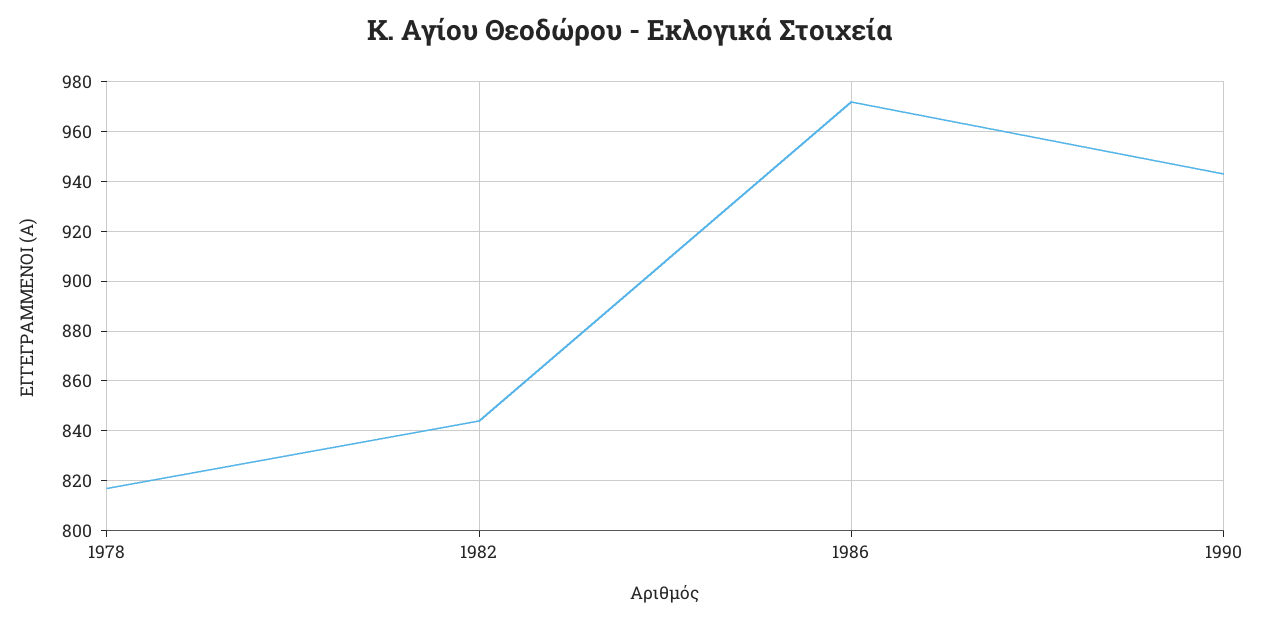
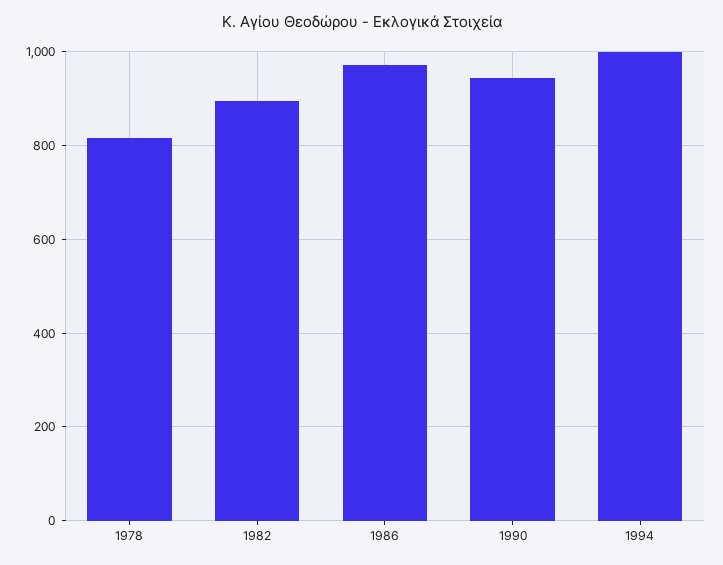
1982: 845 -> 900
1994: none -> 1000

